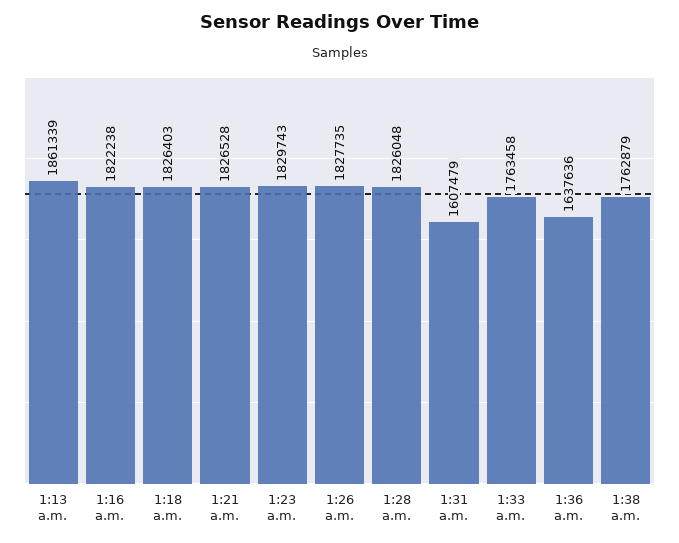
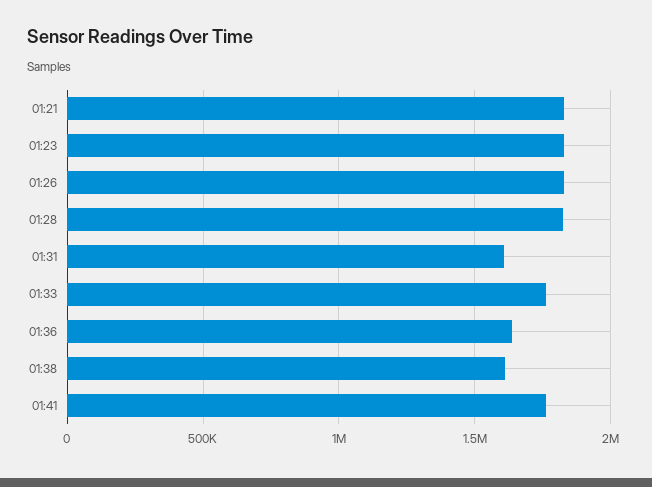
1:13 a.m.: 1861339 -> none
1:16 a.m.: 1822238 -> none
1:18 a.m.: 1826403 -> none
1:38 a.m.: 1762879 -> 1600000
01:41: none -> 1750000

